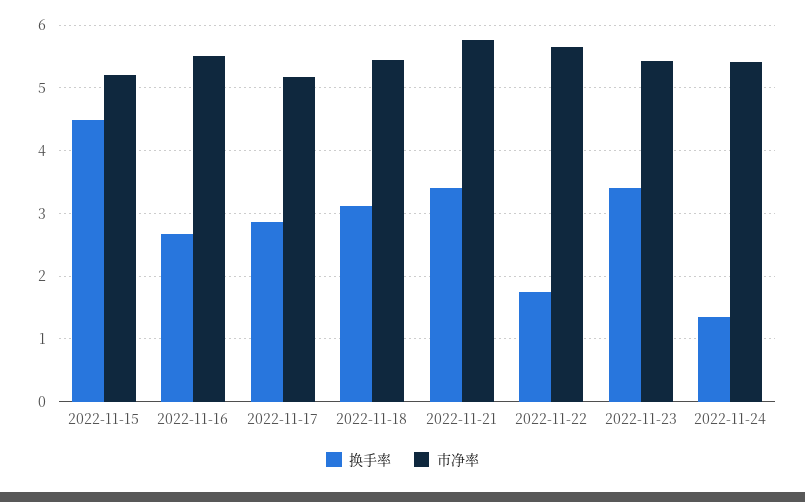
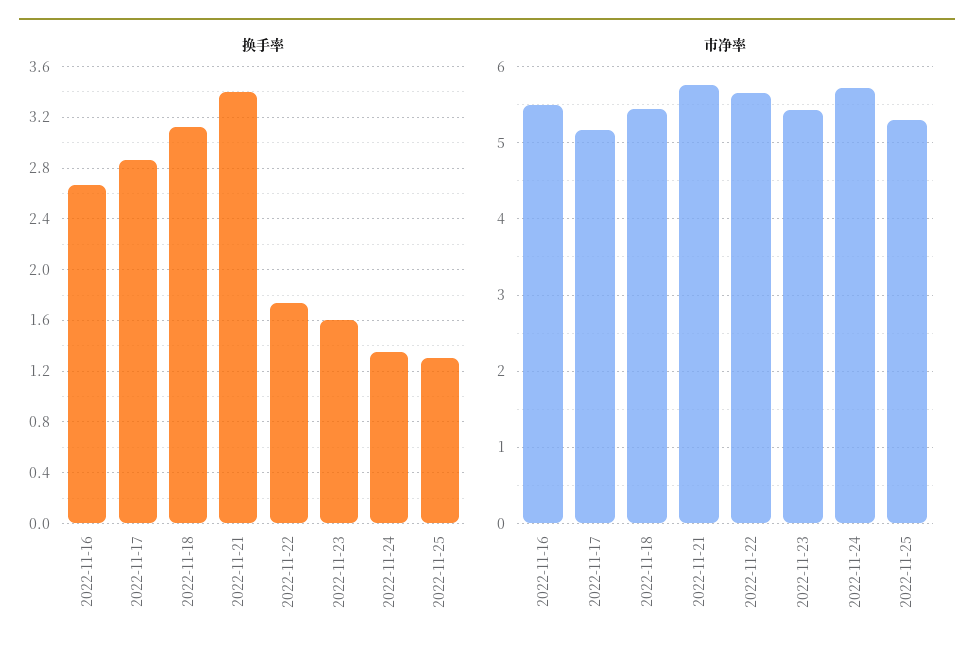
换手率, 2022-11-15: 4.5 -> none
市净率, 2022-11-15: 5.2 -> none
换手率, 2022-11-23: 3.4 -> 1.6
市净率, 2022-11-24: 5.4 -> 5.7
换手率, 2022-11-25: none -> 1.3
市净率, 2022-11-25: none -> 5.3

